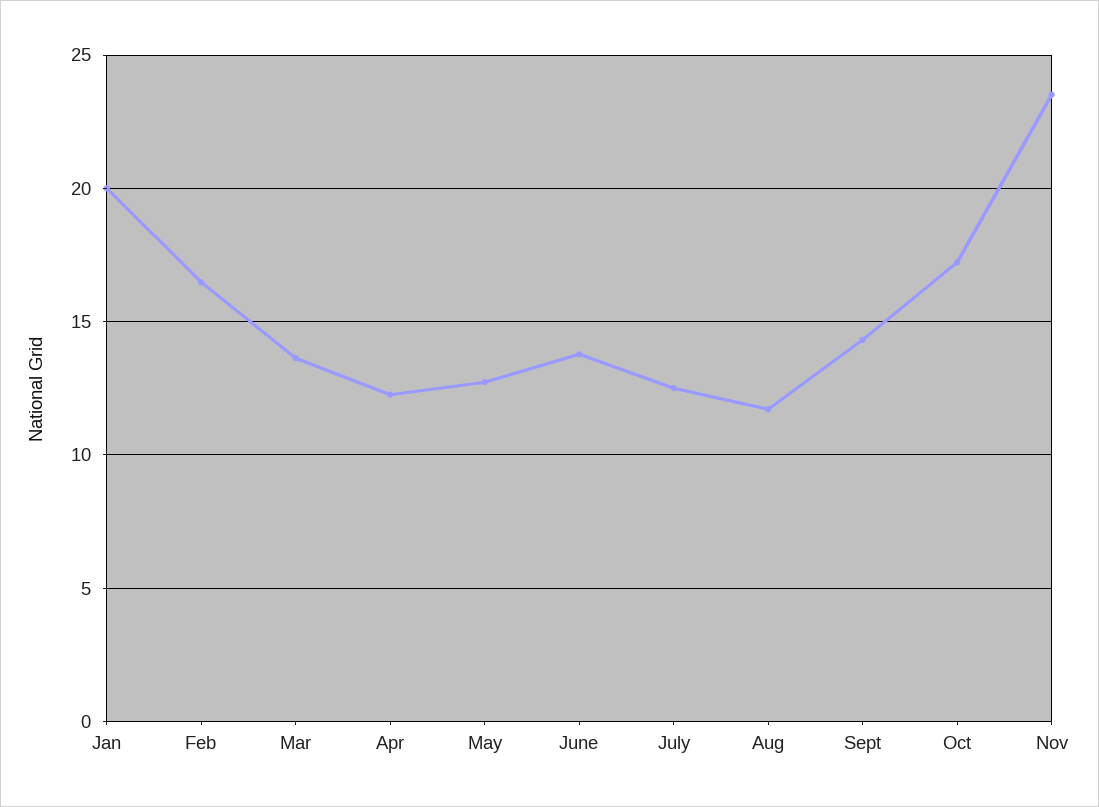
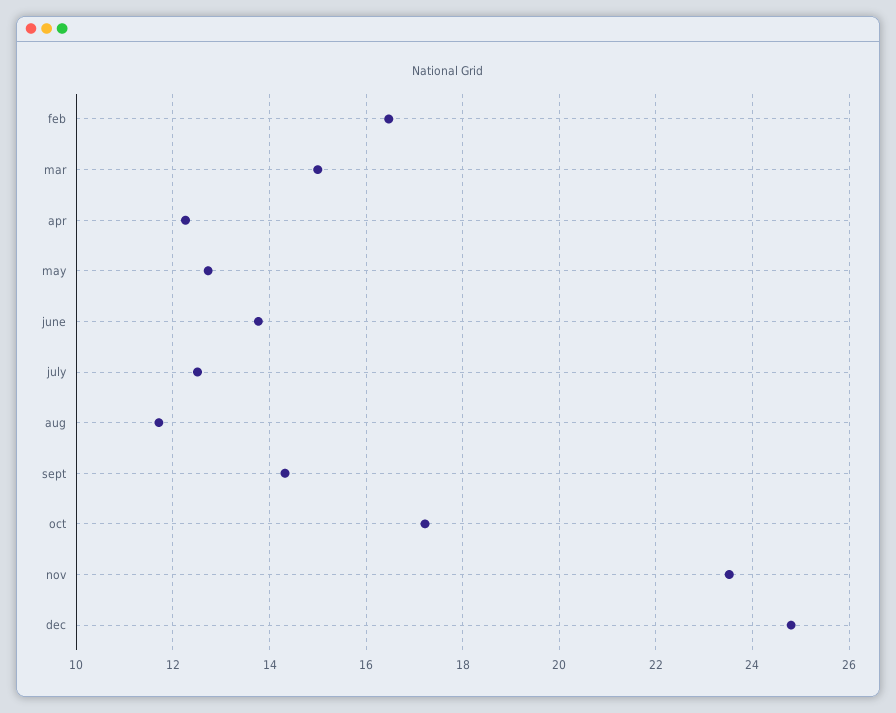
Jan: 20 -> none
Mar: 13.5 -> 15
dec: none -> 24.8

